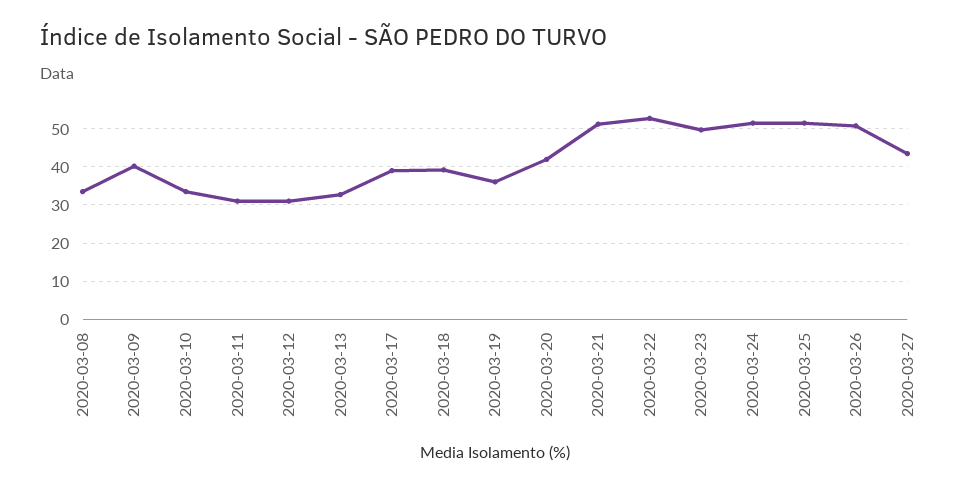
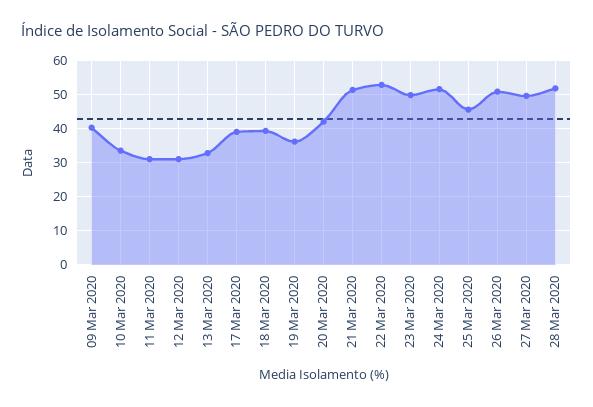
2020-03-08: 34 -> none
2020-03-25: 52 -> 46
2020-03-27: 44 -> 50
28 Mar 2020: none -> 52

